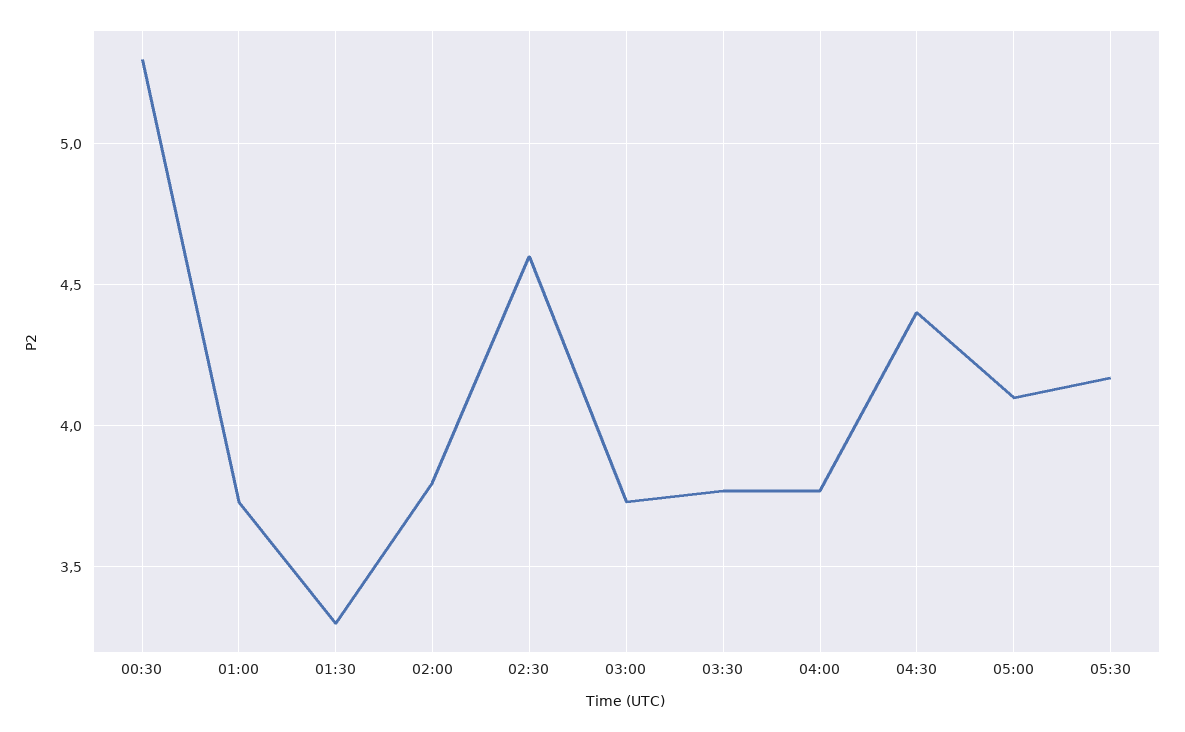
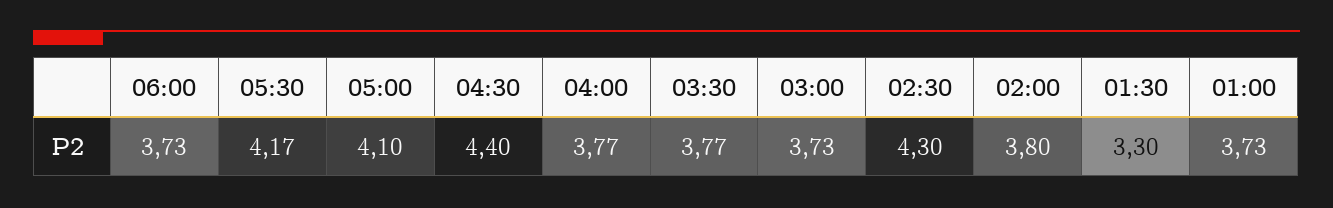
00:30: 5.3 -> none
02:30: 4.6 -> 4.3
06:00: none -> 3.73

